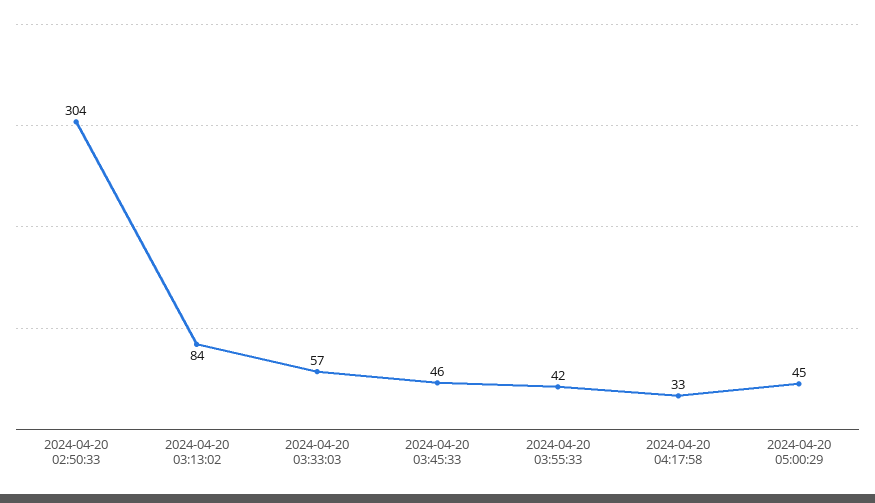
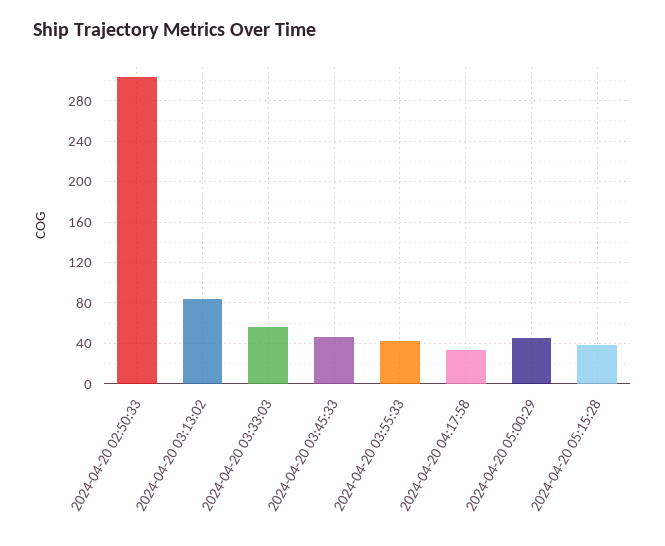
2024-04-20 05:15:28: none -> 40

